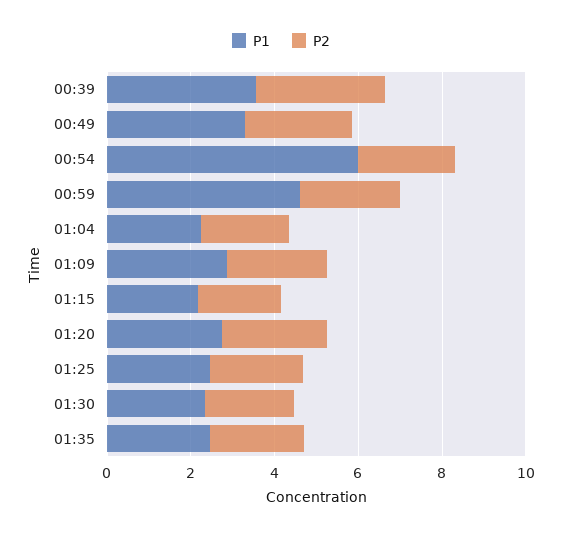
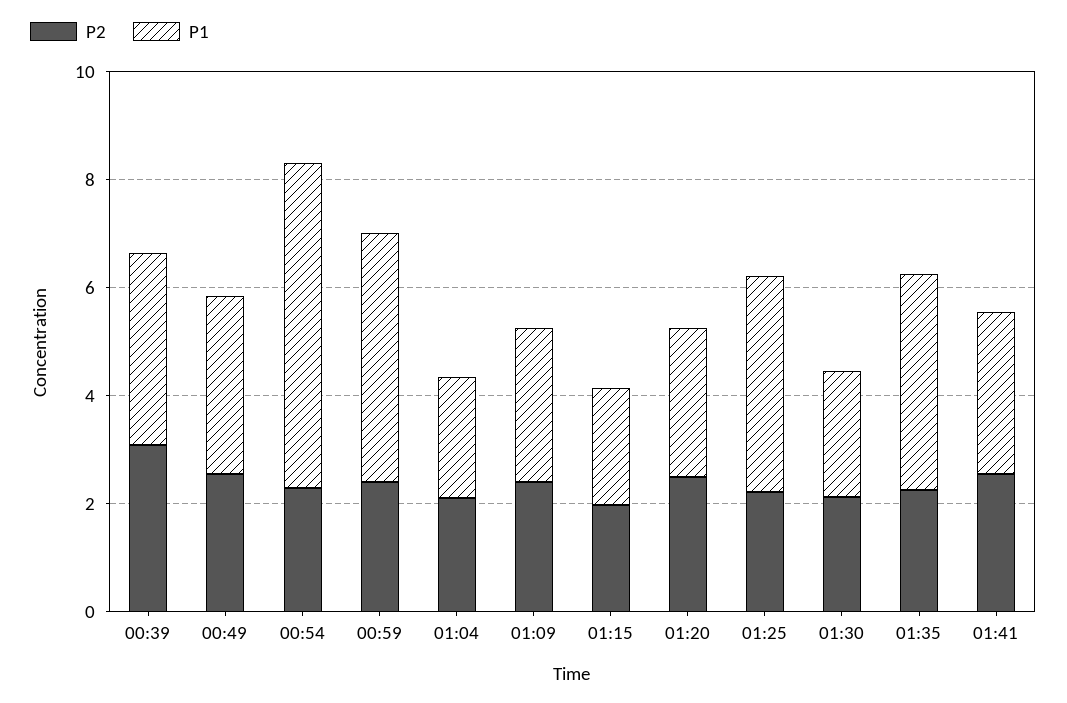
P1, 01:25: 2.5 -> 4
P1, 01:35: 2.5 -> 4
P2, 01:41: none -> 2.5
P1, 01:41: none -> 3

